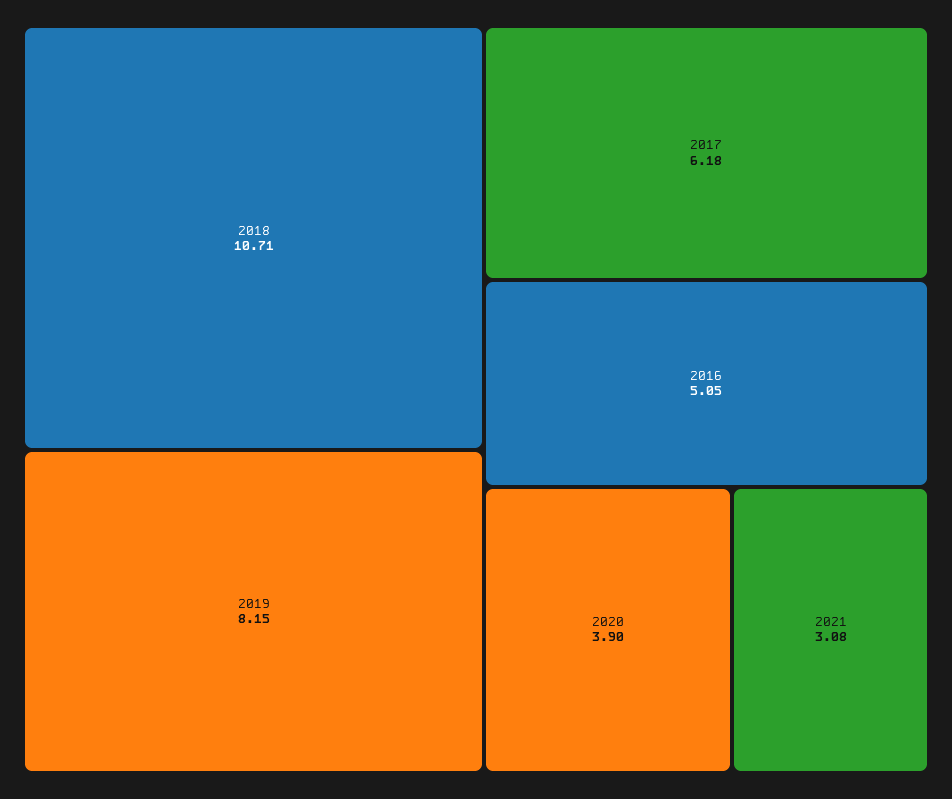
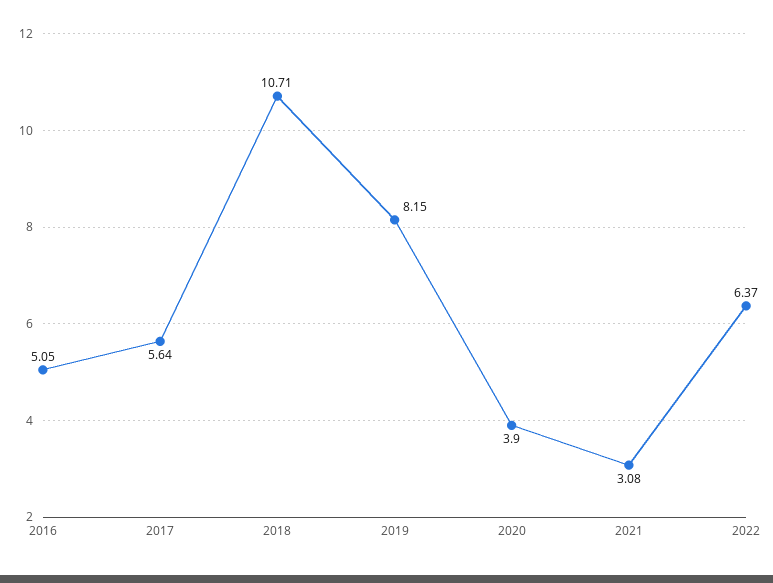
2017: 6.18 -> 5.64
2022: none -> 6.37

